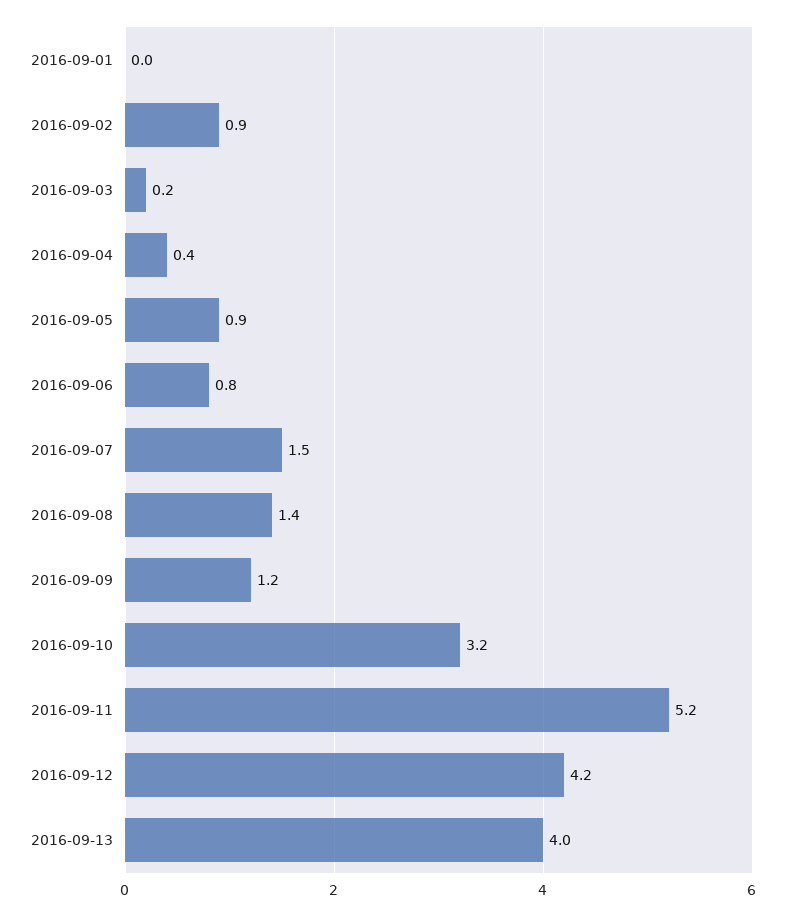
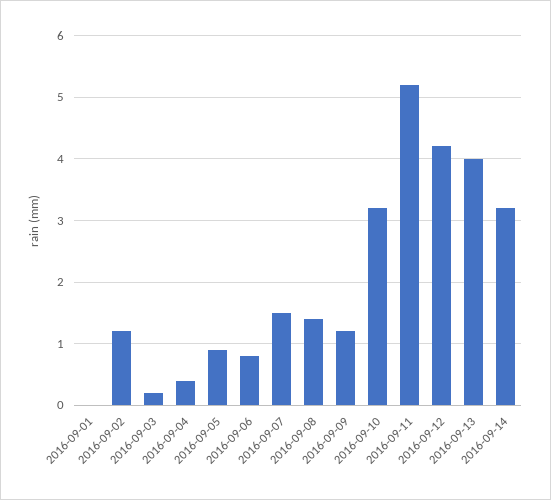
2016-09-02: 0.9 -> 1.2
2016-09-14: none -> 3.2

